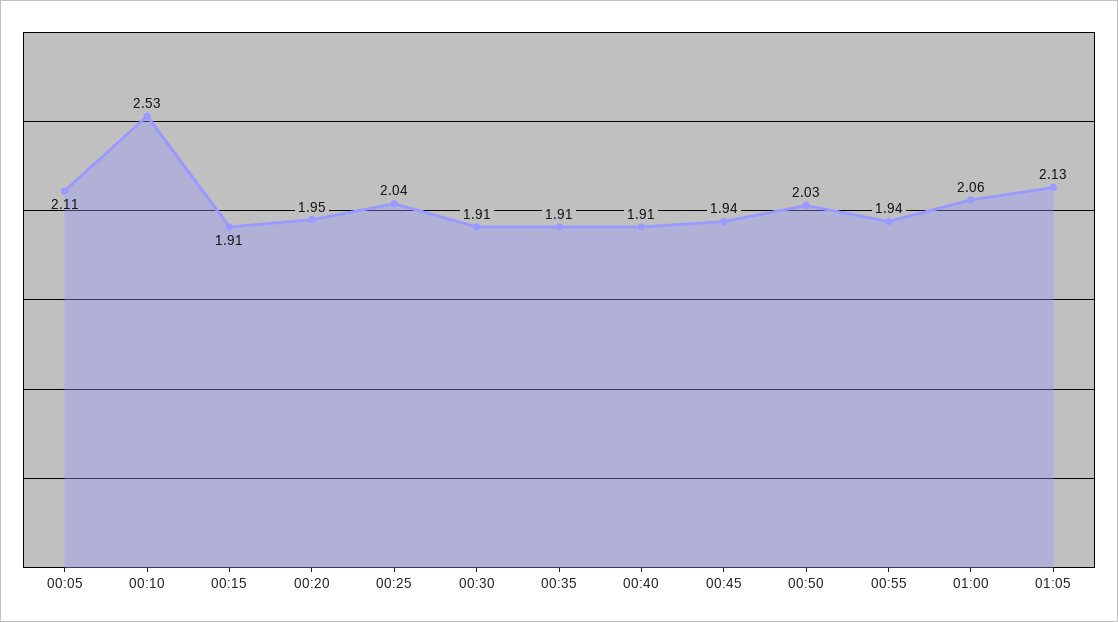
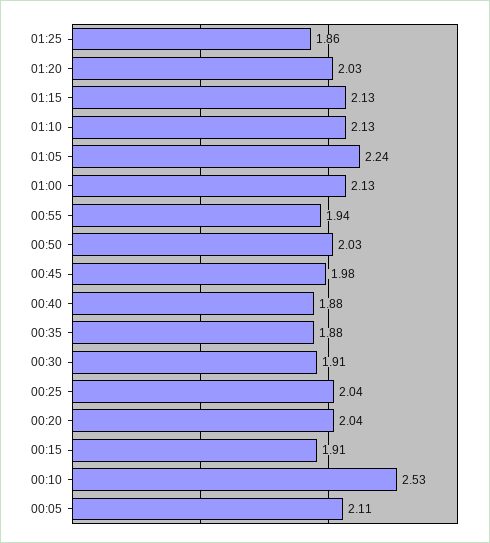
00:20: 1.95 -> 2.04
00:35: 1.91 -> 1.88
00:40: 1.91 -> 1.88
00:45: 1.94 -> 1.98
01:00: 2.06 -> 2.13
01:05: 2.13 -> 2.24
01:25: none -> 1.86
01:20: none -> 2.03
01:15: none -> 2.13
01:10: none -> 2.13

